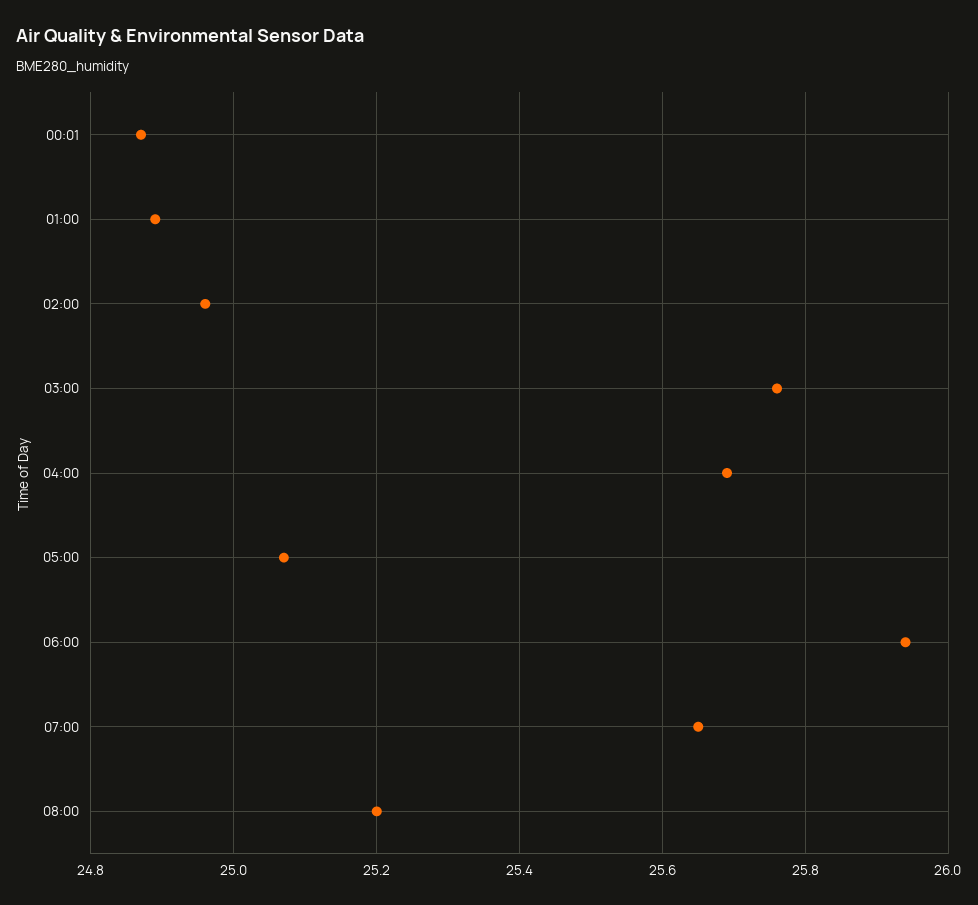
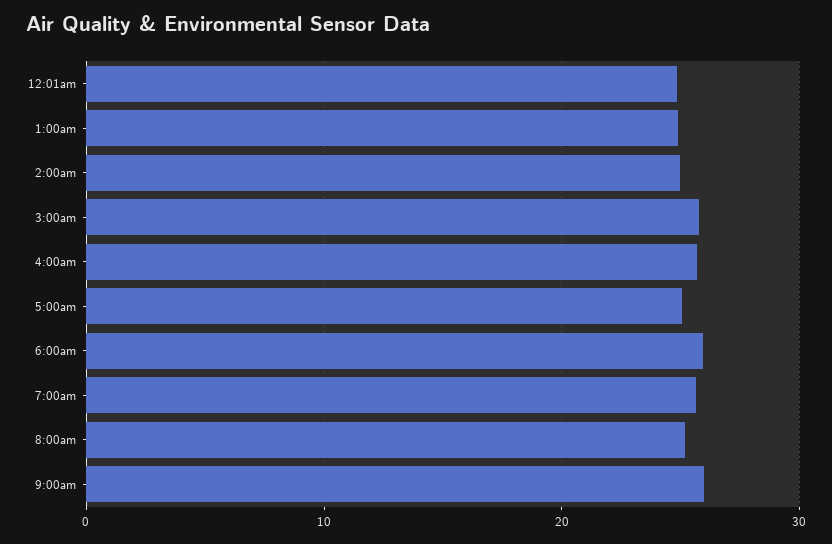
9:00am: none -> 26

